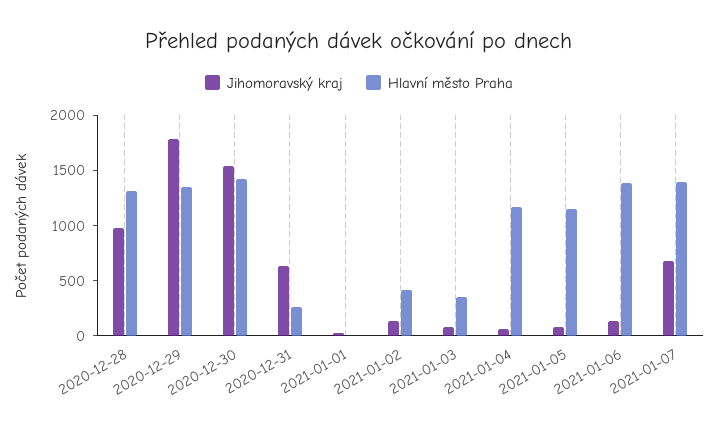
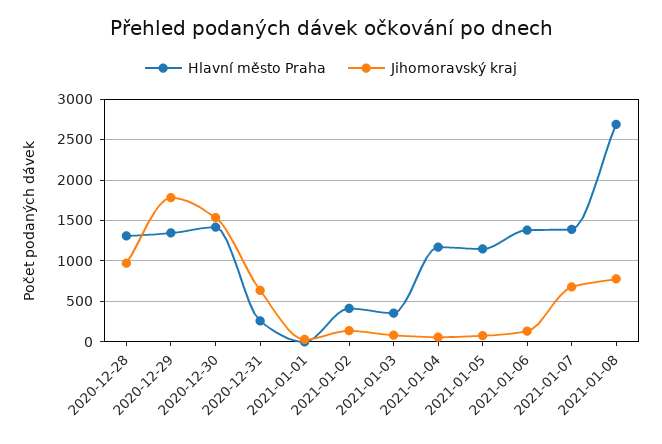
Hlavní město Praha, 2021-01-08: none -> 2700
Jihomoravský kraj, 2021-01-08: none -> 800

